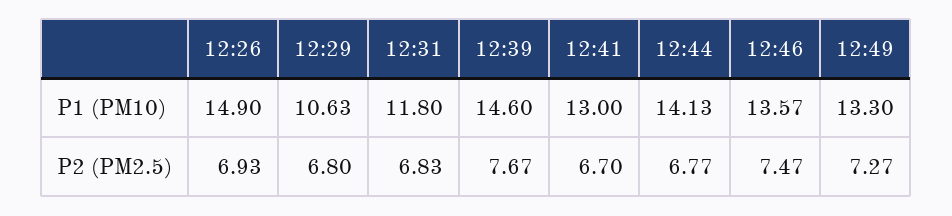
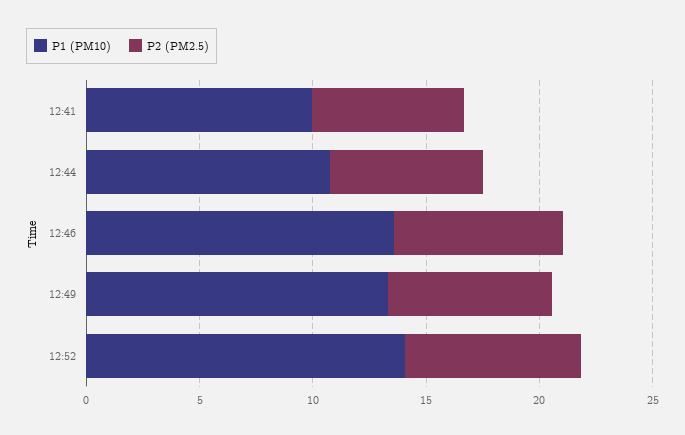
P1 (PM10), 12:26: 14.9 -> none
P1 (PM10), 12:29: 10.63 -> none
P1 (PM10), 12:31: 11.8 -> none
P1 (PM10), 12:39: 14.6 -> none
P1 (PM10), 12:41: 13 -> 10
P1 (PM10), 12:44: 14.13 -> 11
P2 (PM2.5), 12:26: 6.93 -> none
P2 (PM2.5), 12:29: 6.8 -> none
P2 (PM2.5), 12:31: 6.83 -> none
P2 (PM2.5), 12:39: 7.67 -> none
P1 (PM10), 12:52: none -> 14
P2 (PM2.5), 12:52: none -> 8

